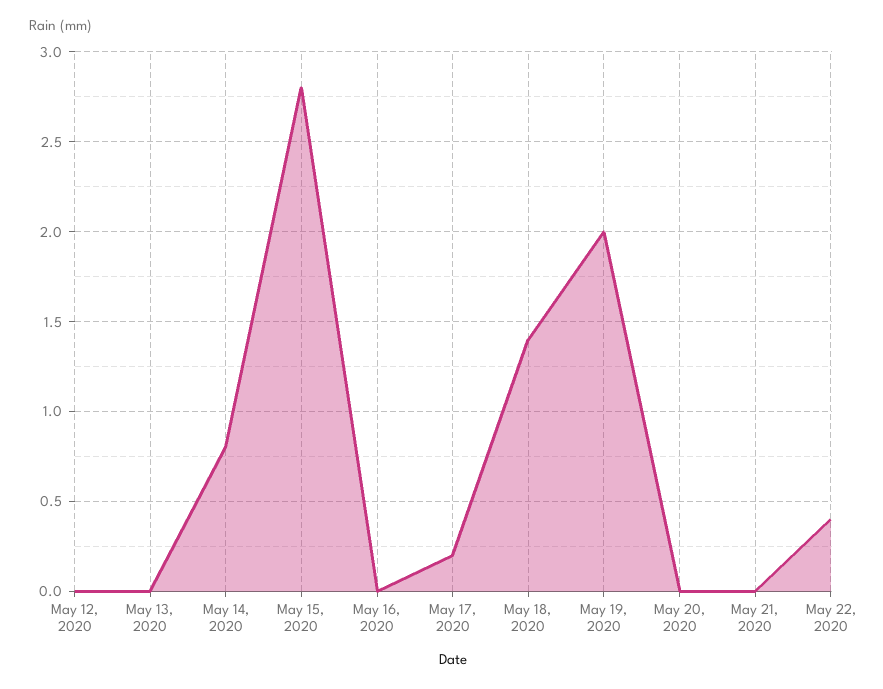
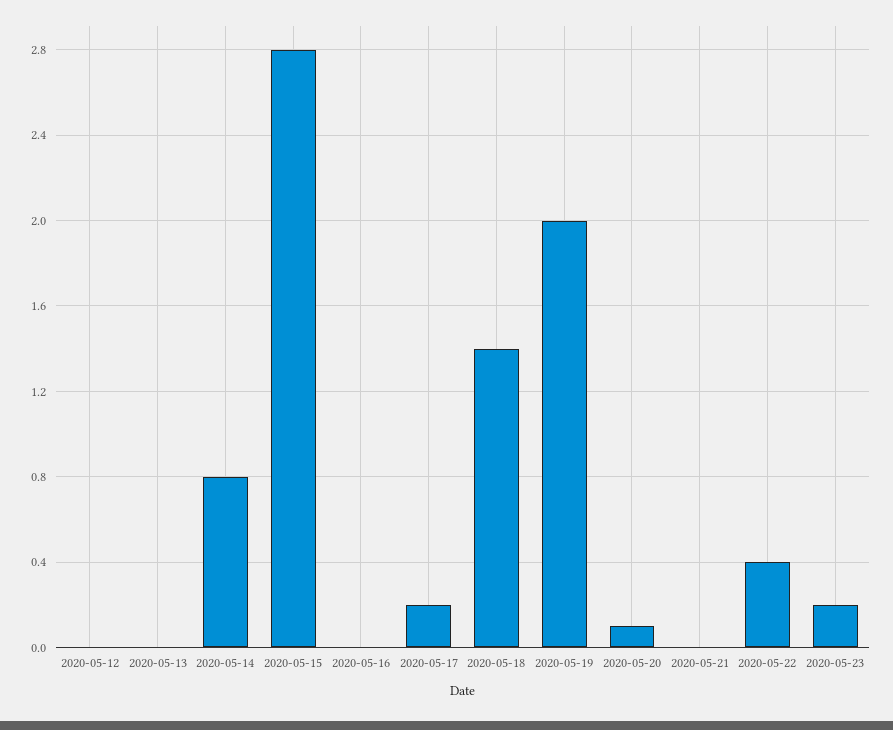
May 20, 2020: 0 -> 0.1
2020-05-23: none -> 0.2

